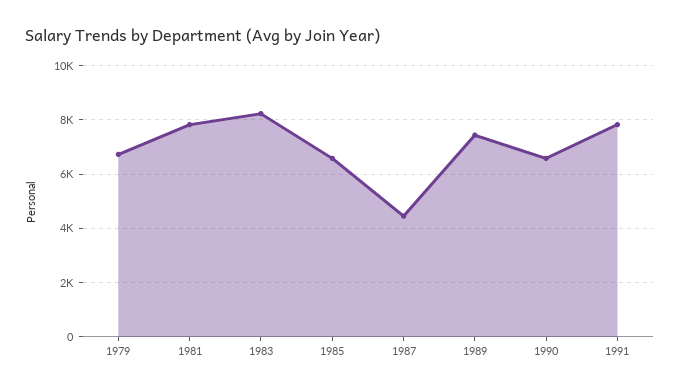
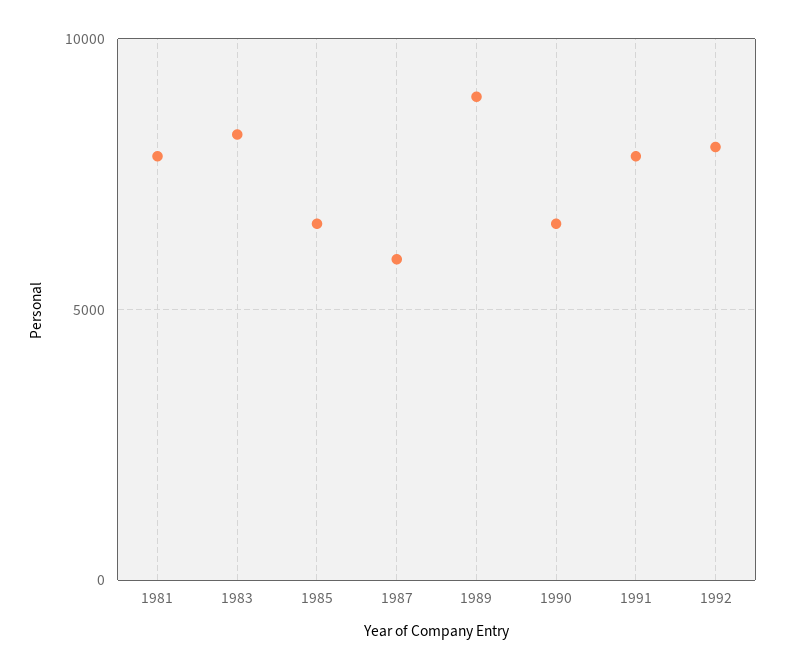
1979: 6750 -> none
1987: 4500 -> 6000
1989: 7500 -> 9000
1992: none -> 8000

